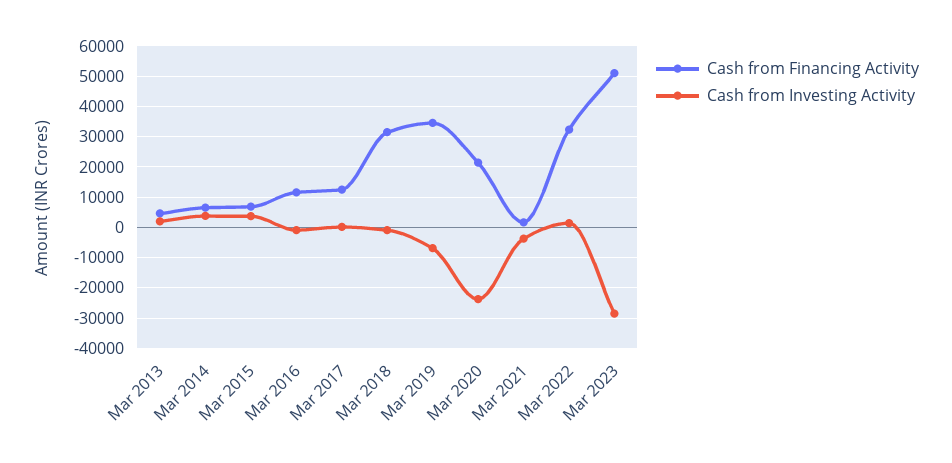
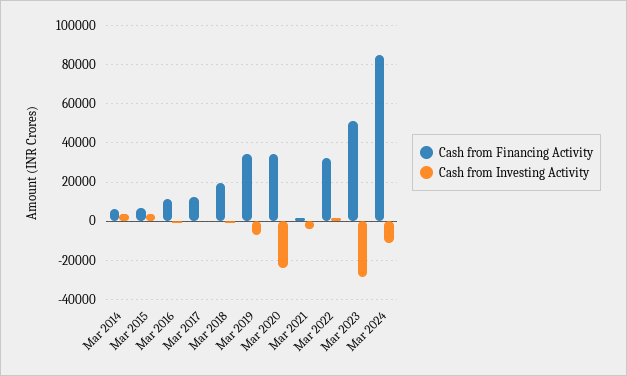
Cash from Financing Activity, Mar 2013: 4000 -> none
Cash from Investing Activity, Mar 2013: 2000 -> none
Cash from Financing Activity, Mar 2018: 32000 -> 20000
Cash from Financing Activity, Mar 2020: 22000 -> 35000
Cash from Financing Activity, Mar 2024: none -> 85000
Cash from Investing Activity, Mar 2024: none -> -10000

